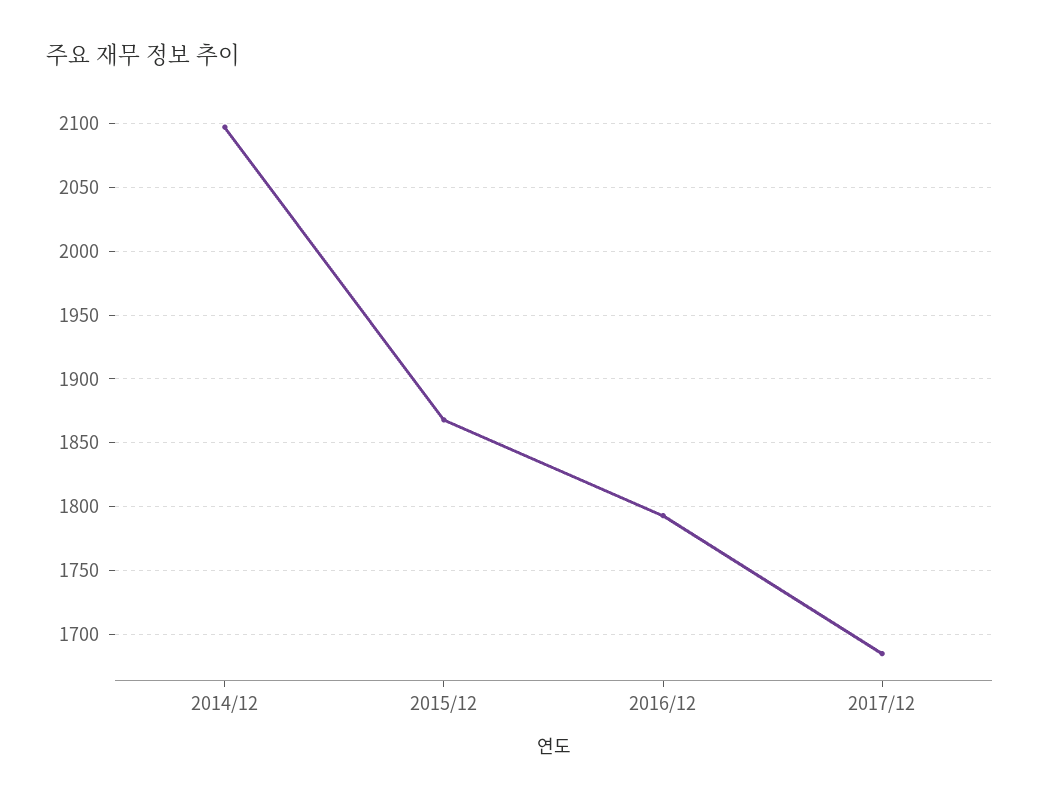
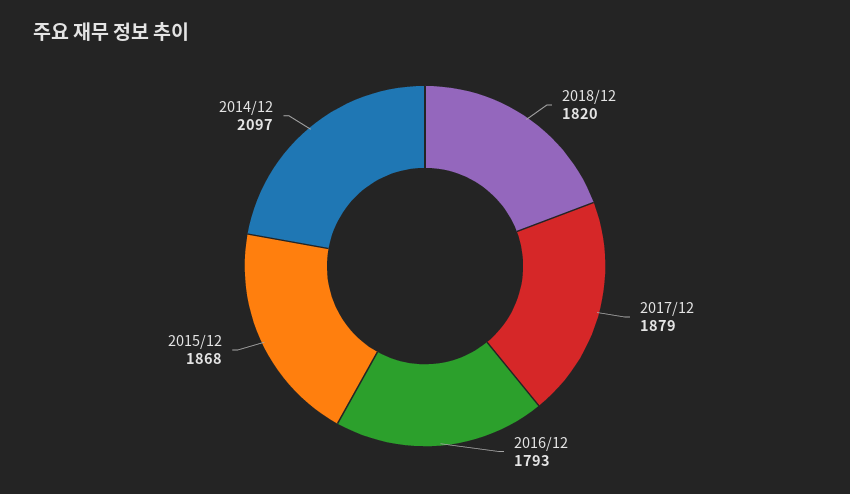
2017/12: 1685 -> 1879
2018/12: none -> 1820

